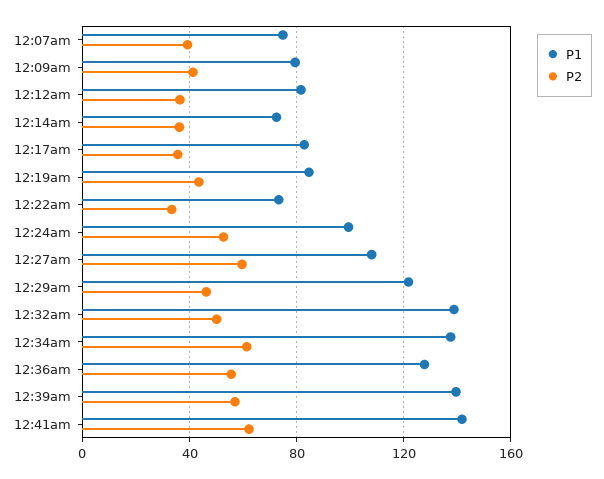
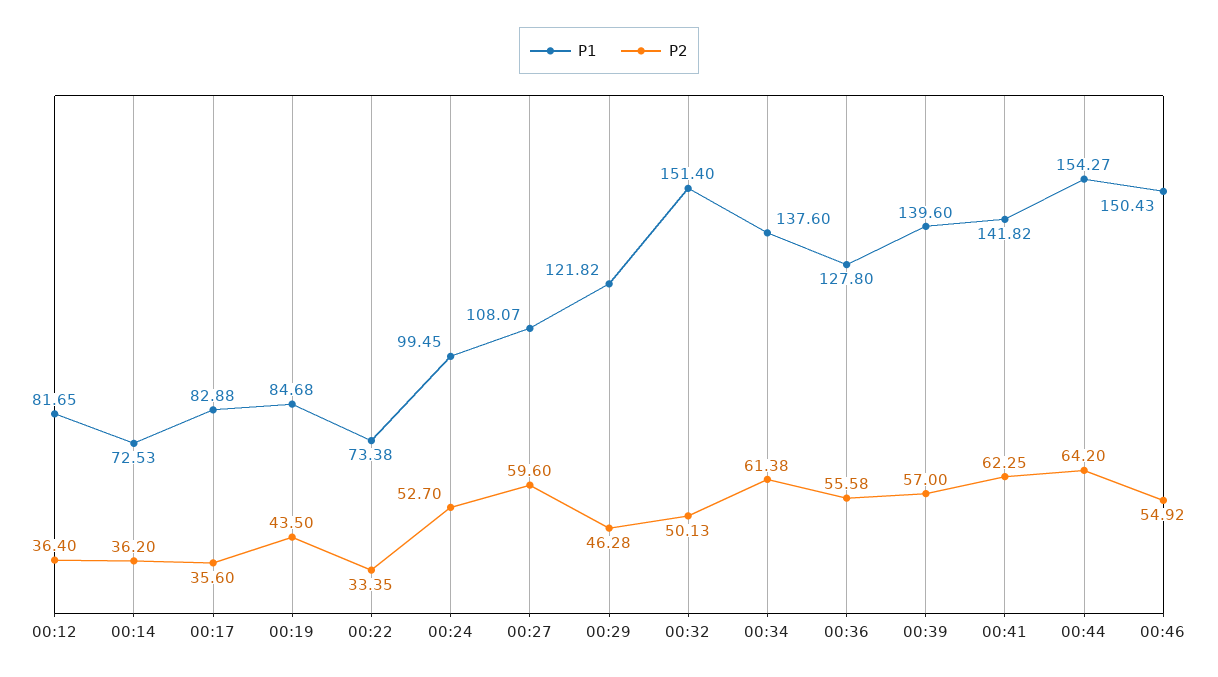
P1, 12:07am: 75 -> none
P2, 12:07am: 40 -> none
P1, 12:09am: 80 -> none
P2, 12:09am: 40 -> none
P1, 12:32am: 140 -> 151.4
P1, 00:44: none -> 154.27
P2, 00:44: none -> 64.2
P1, 00:46: none -> 150.43
P2, 00:46: none -> 54.92

